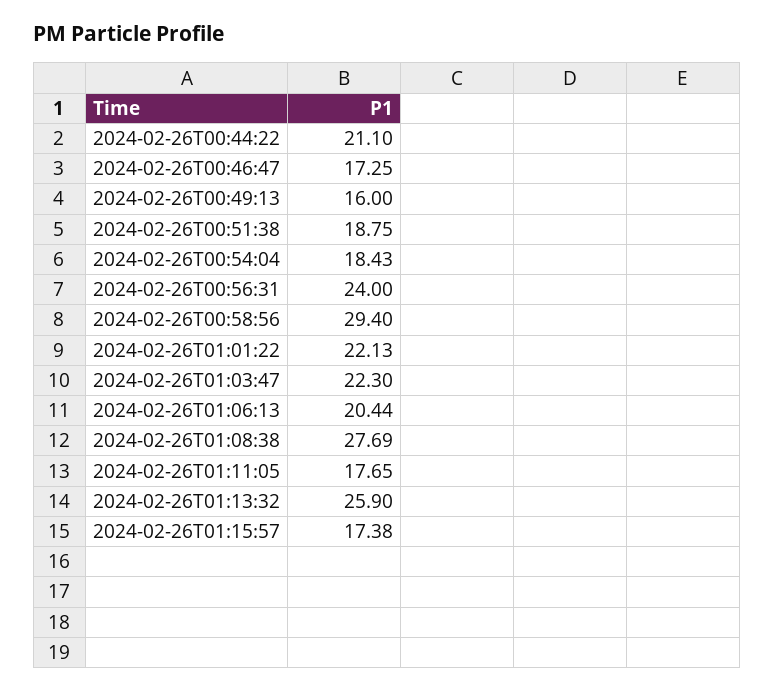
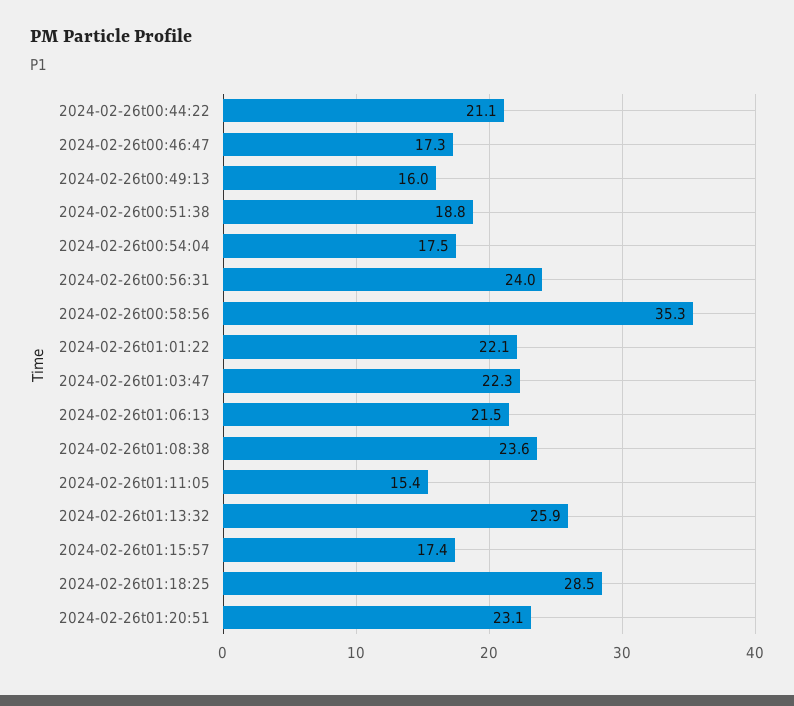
2024-02-26T00:54:04: 18.43 -> 17.5
2024-02-26T00:58:56: 29.4 -> 35.3
2024-02-26T01:06:13: 20.44 -> 21.5
2024-02-26T01:08:38: 27.69 -> 23.6
2024-02-26T01:11:05: 17.65 -> 15.4
2024-02-26t01:18:25: none -> 28.5
2024-02-26t01:20:51: none -> 23.1

